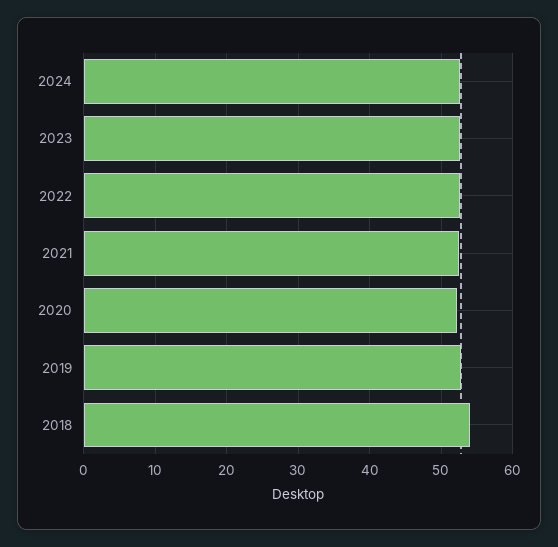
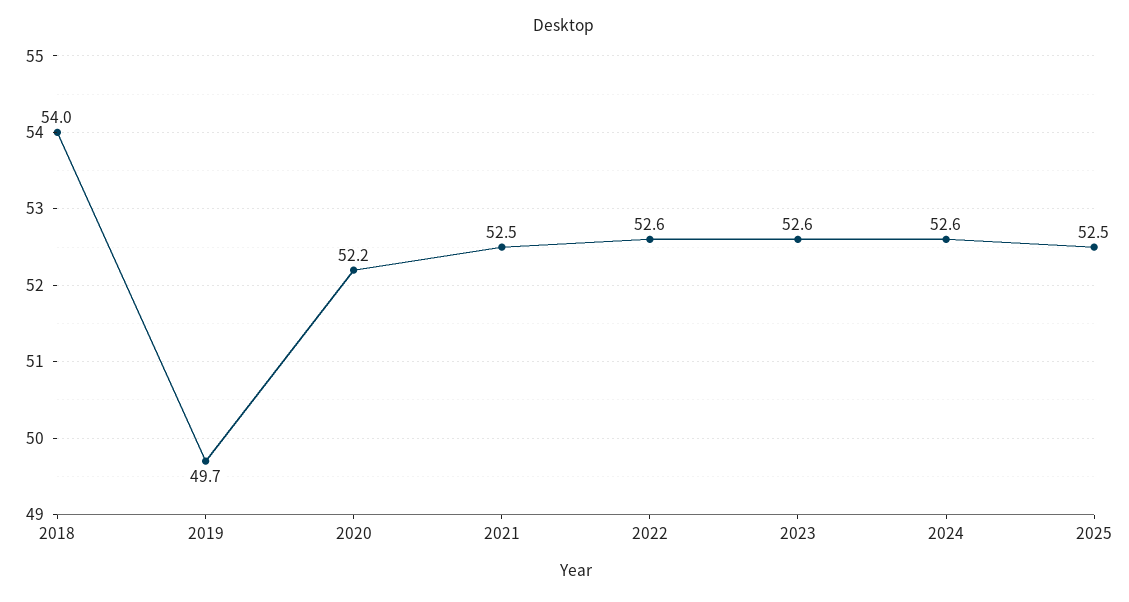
2019: 53 -> 49.7
2025: none -> 52.5

